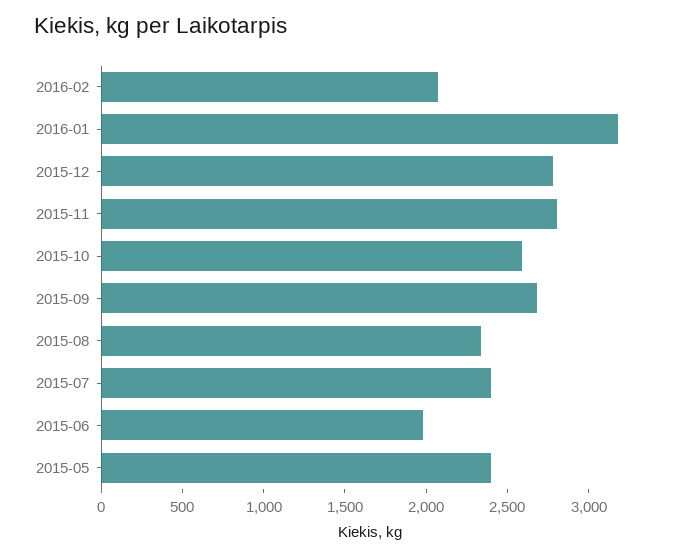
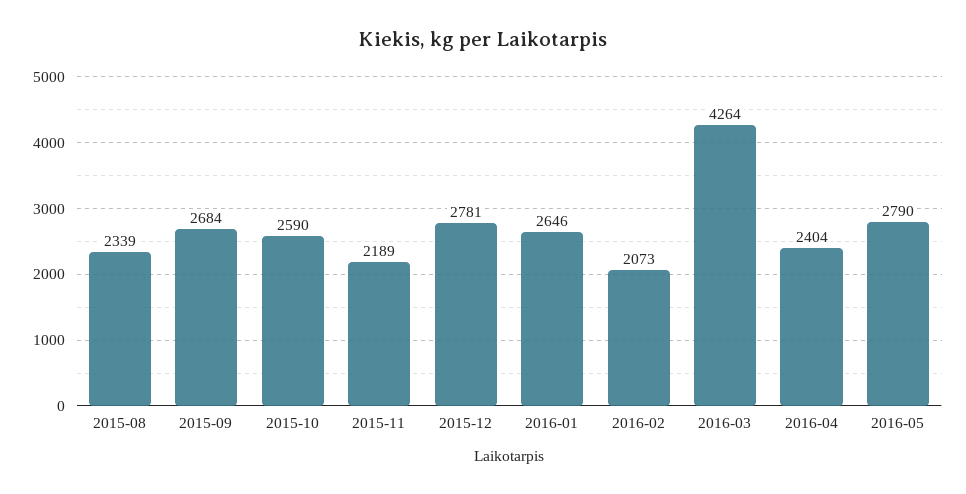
2016-01: 3200 -> 2646
2015-11: 2800 -> 2189
2015-07: 2400 -> none
2015-06: 2000 -> none
2015-05: 2400 -> none
2016-03: none -> 4264
2016-04: none -> 2404
2016-05: none -> 2790

